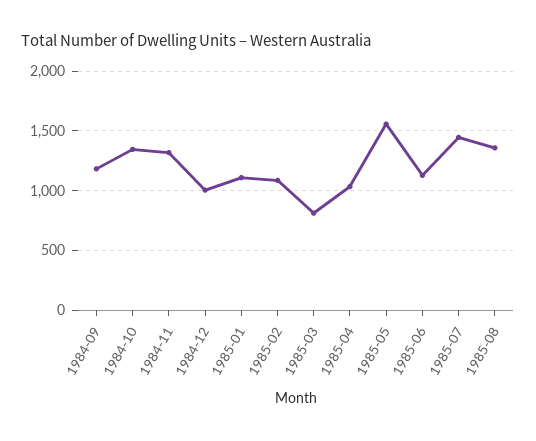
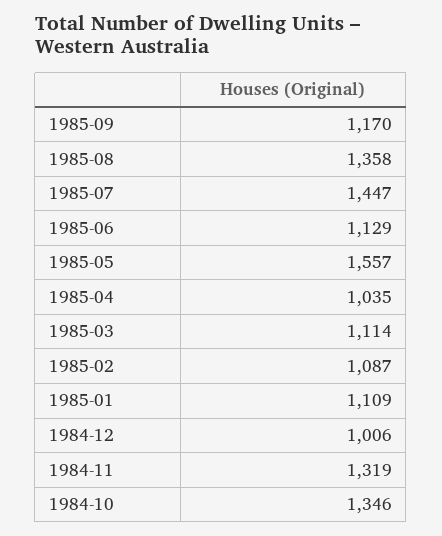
1984-09: 1200 -> none
1985-03: 800 -> 1114
1985-09: none -> 1170

